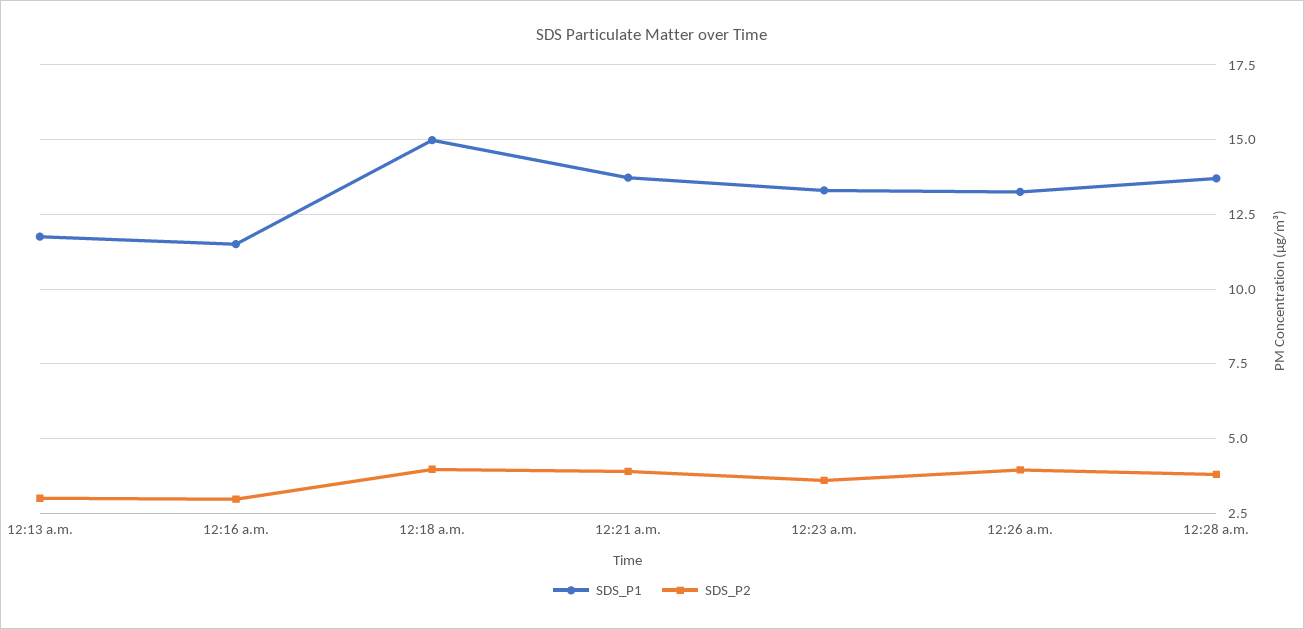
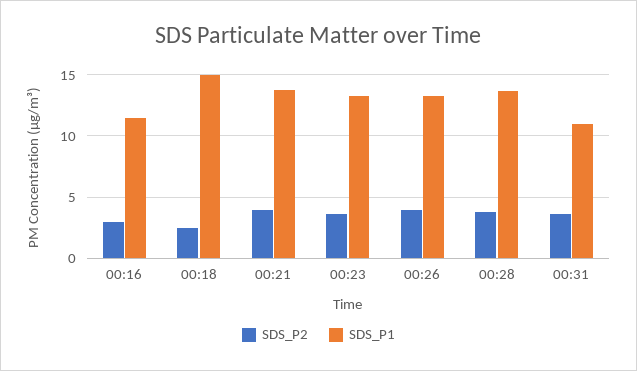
SDS_P1, 12:13 a.m.: 11.75 -> none
SDS_P2, 12:13 a.m.: 3 -> none
SDS_P2, 12:18 a.m.: 4 -> 2.5
SDS_P2, 00:31: none -> 3.5
SDS_P1, 00:31: none -> 11

